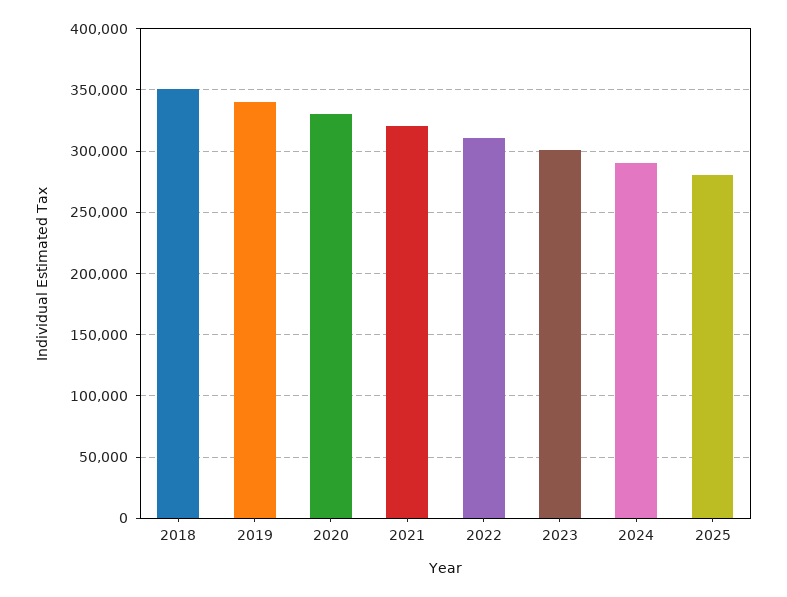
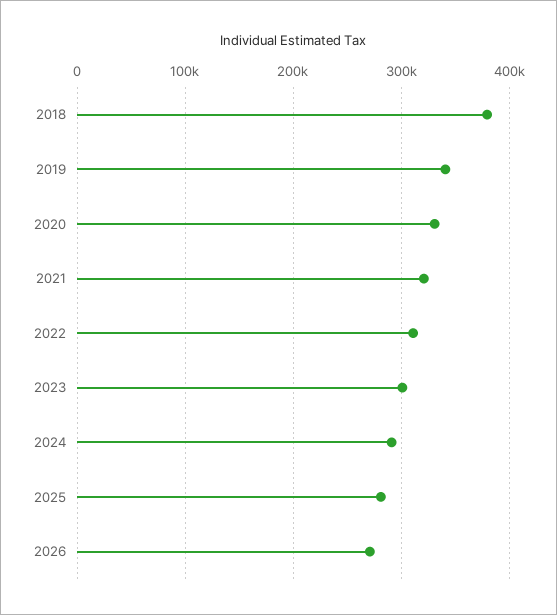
2018: 350000 -> 380000
2026: none -> 270000

